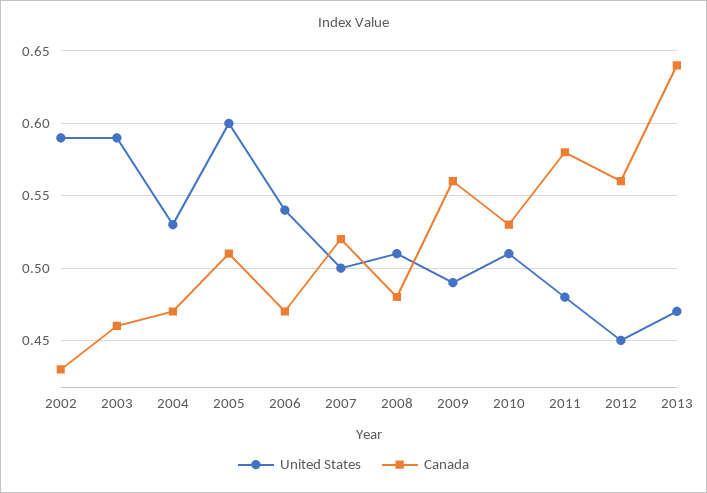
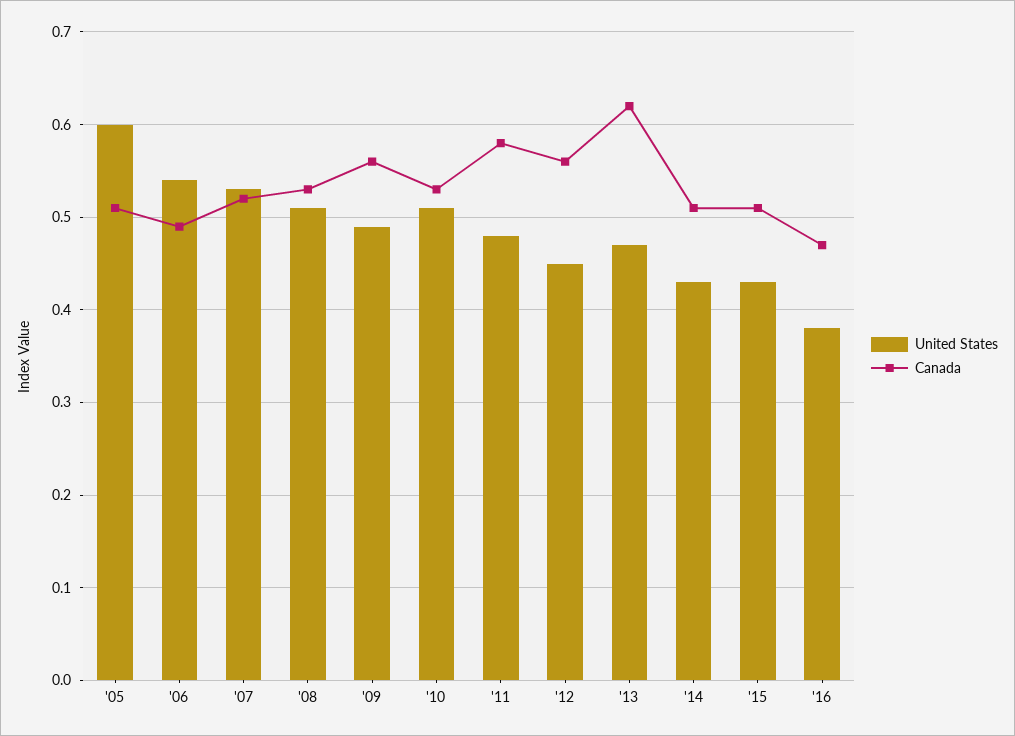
United States, 2002: 0.59 -> none
Canada, 2002: 0.43 -> none
United States, 2003: 0.59 -> none
Canada, 2003: 0.46 -> none
United States, 2004: 0.53 -> none
Canada, 2004: 0.47 -> none
Canada, 2006: 0.47 -> 0.49
United States, 2007: 0.5 -> 0.53
Canada, 2008: 0.48 -> 0.53
Canada, 2013: 0.64 -> 0.62
United States, '14: none -> 0.43
Canada, '14: none -> 0.51
United States, '15: none -> 0.43
Canada, '15: none -> 0.51
United States, '16: none -> 0.38
Canada, '16: none -> 0.47

